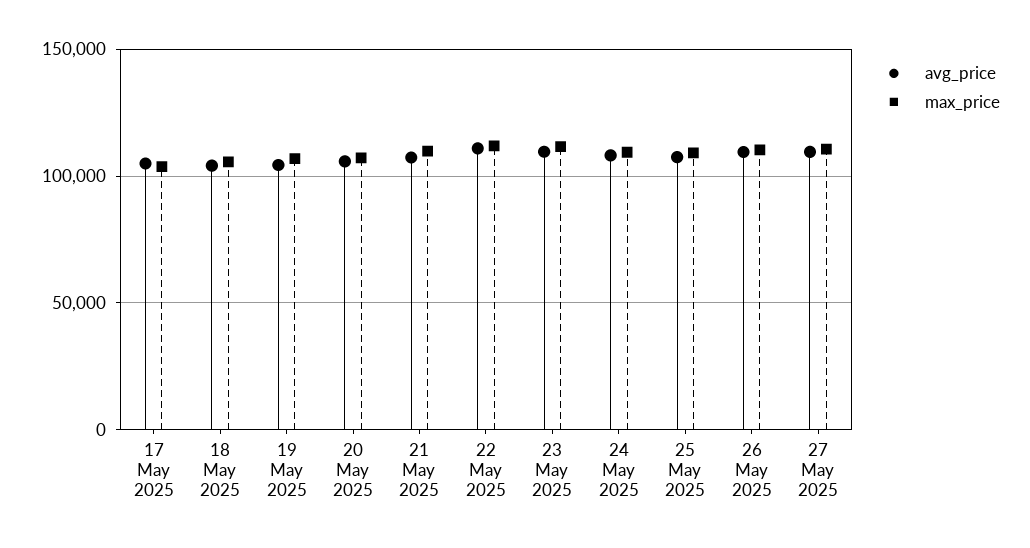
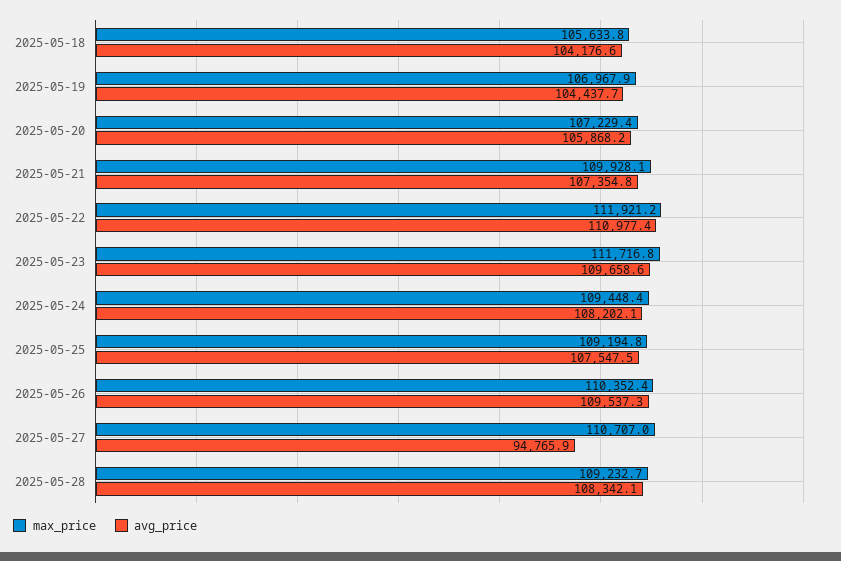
avg_price, 17 May 2025: 105000 -> none
max_price, 17 May 2025: 105000 -> none
avg_price, 27 May 2025: 110000 -> 94765.9
max_price, 2025-05-28: none -> 109232.7
avg_price, 2025-05-28: none -> 108342.1

